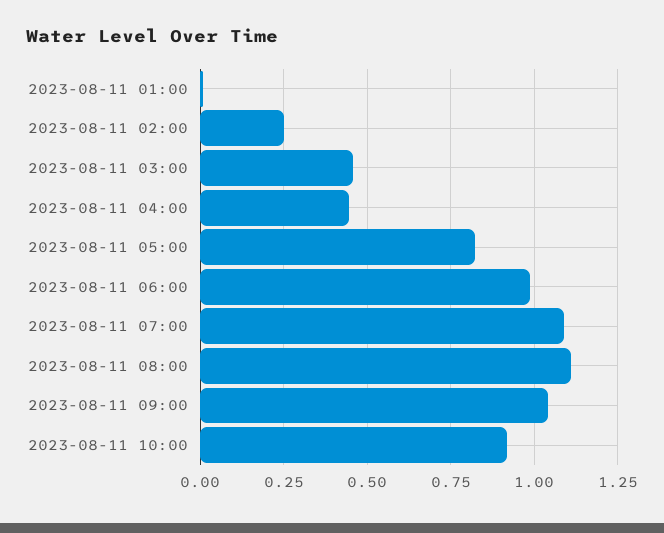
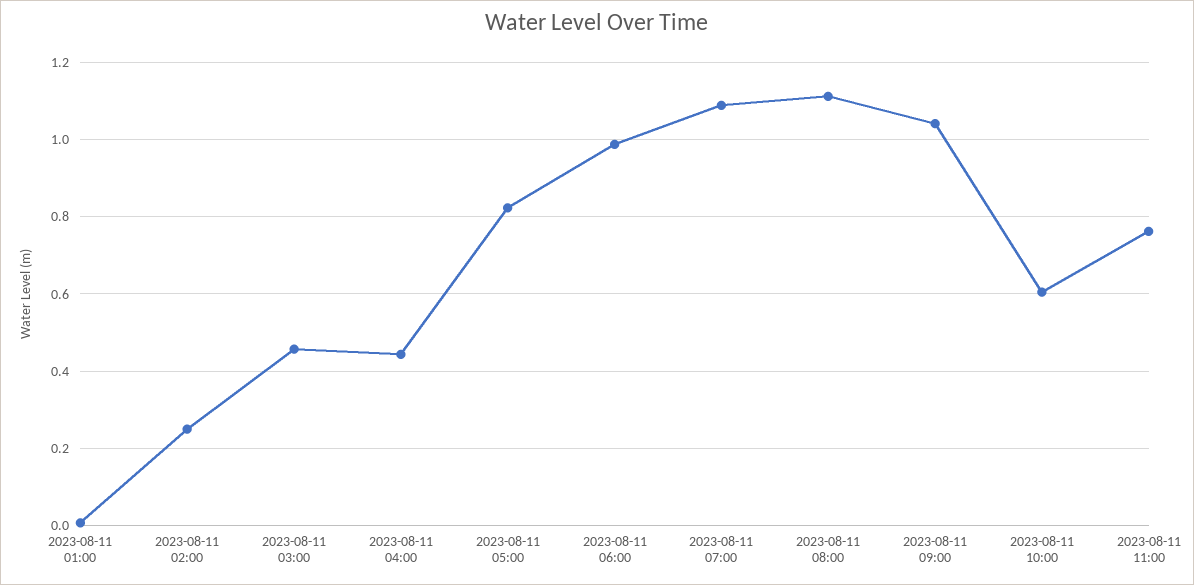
2023-08-11 10:00: 0.925 -> 0.6
2023-08-11 11:00: none -> 0.76

